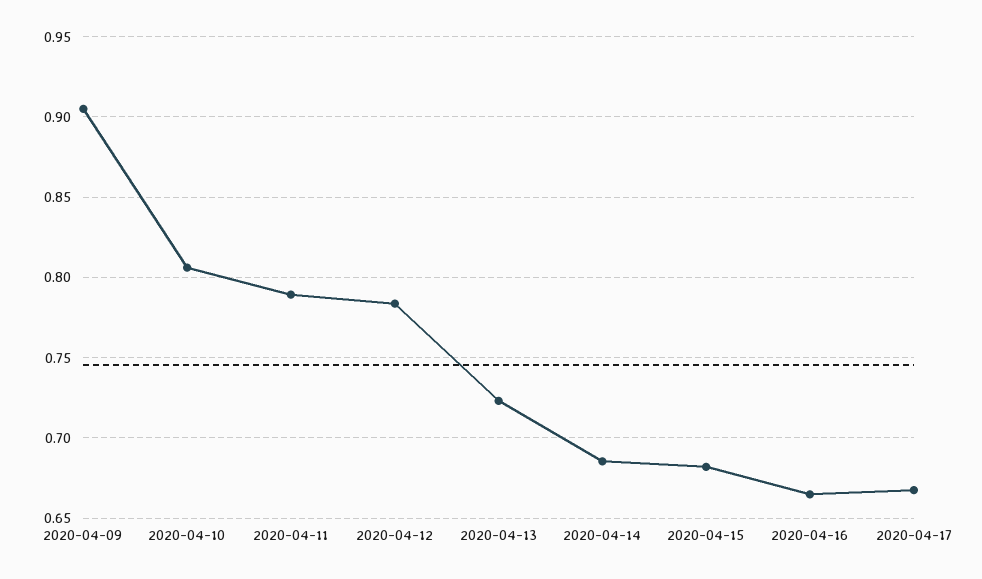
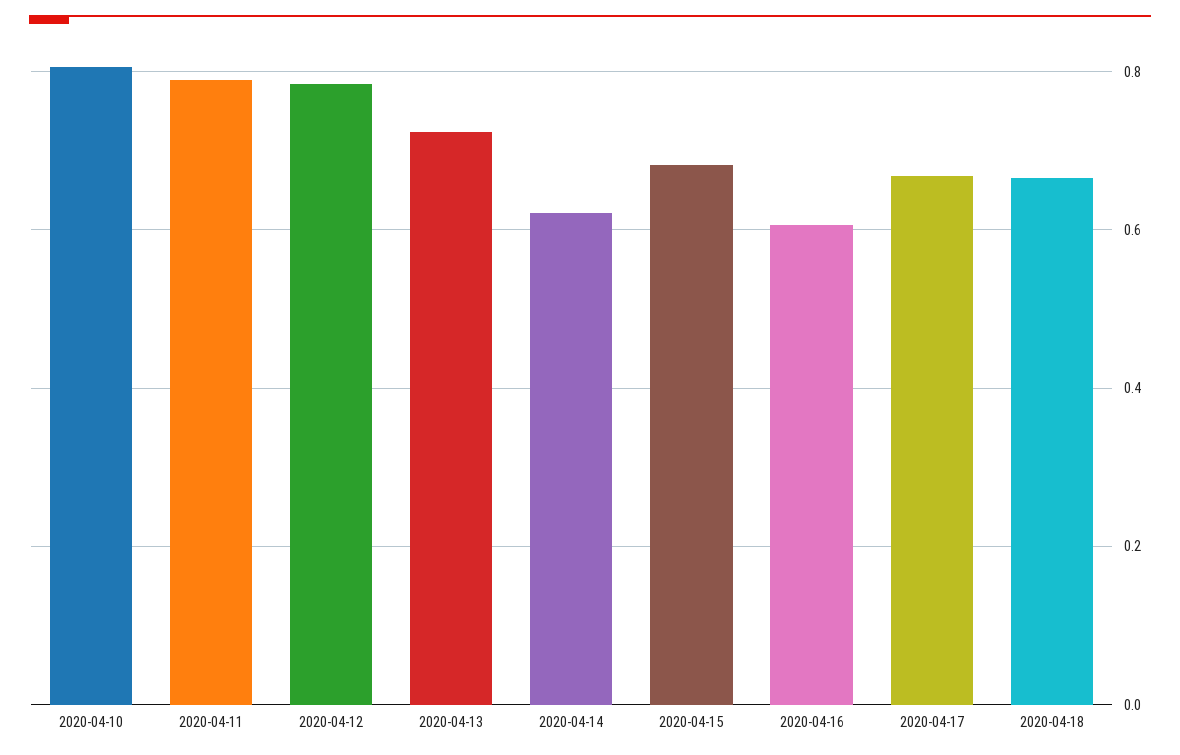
2020-04-09: 0.905 -> none
2020-04-14: 0.685 -> 0.62
2020-04-16: 0.665 -> 0.6
2020-04-18: none -> 0.66

